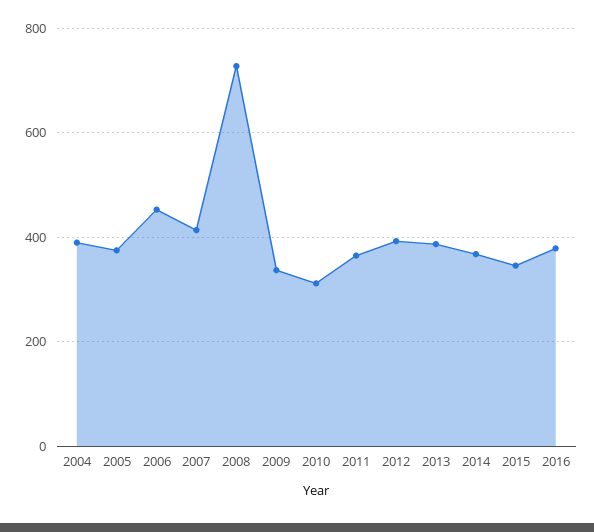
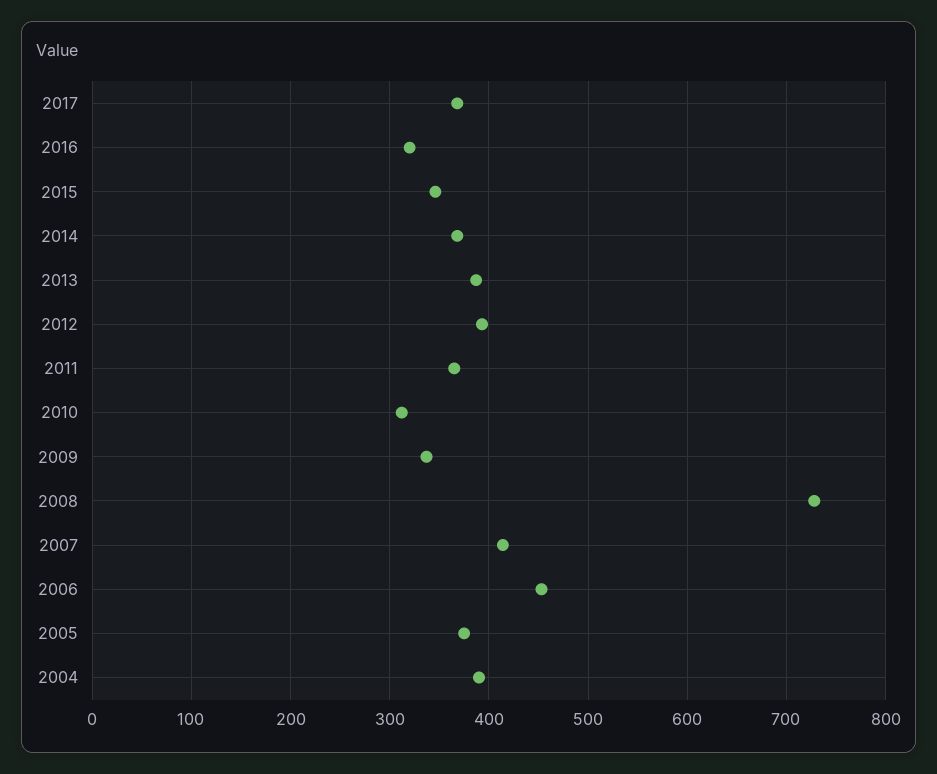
2016: 380 -> 320
2017: none -> 370

